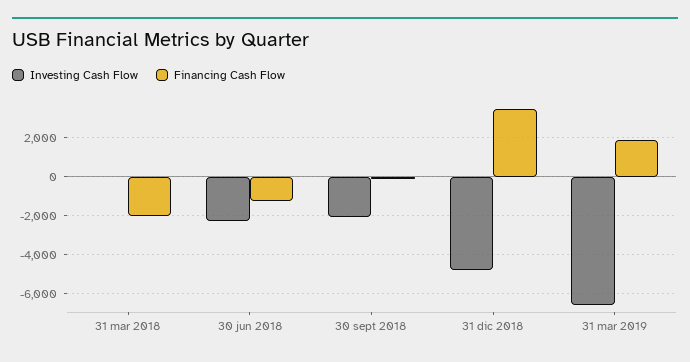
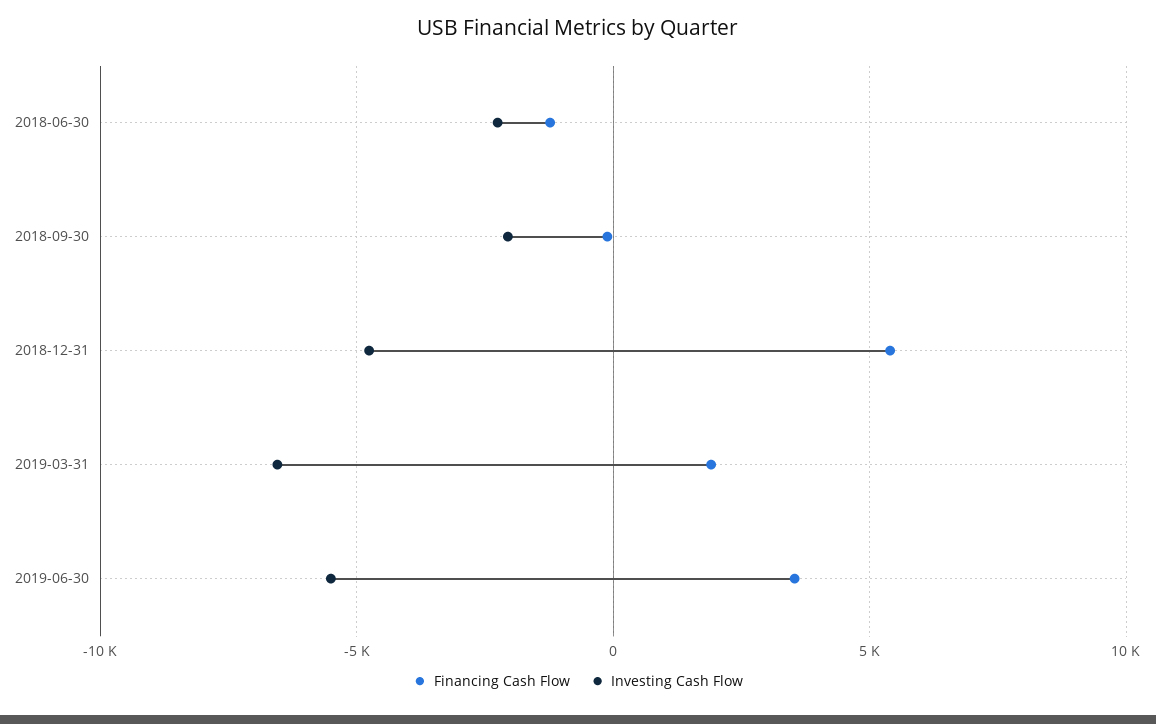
Investing Cash Flow, 31 mar 2018: 0 -> none
Financing Cash Flow, 31 mar 2018: -2000 -> none
Financing Cash Flow, 31 dic 2018: 3500 -> 5500
Financing Cash Flow, 2019-06-30: none -> 3500
Investing Cash Flow, 2019-06-30: none -> -5500

